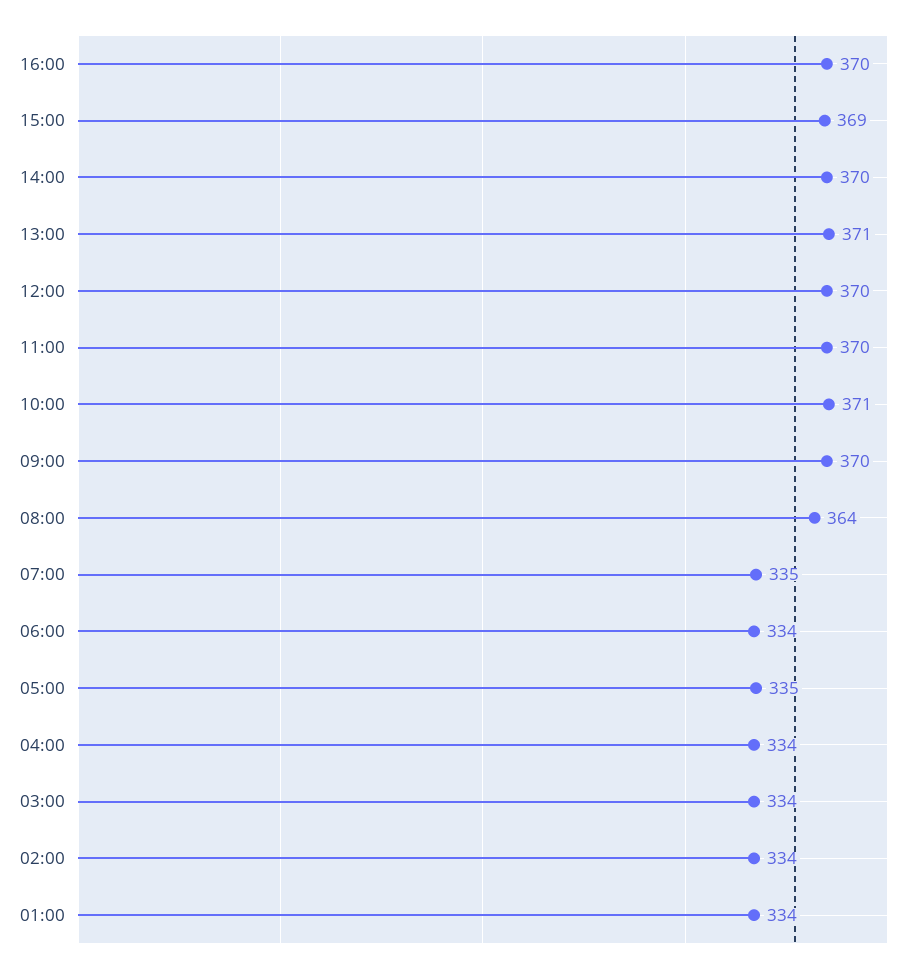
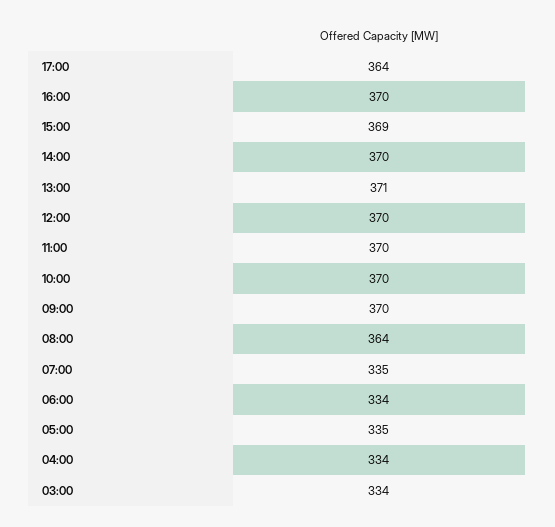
10:00: 371 -> 370
02:00: 334 -> none
01:00: 334 -> none
17:00: none -> 364

